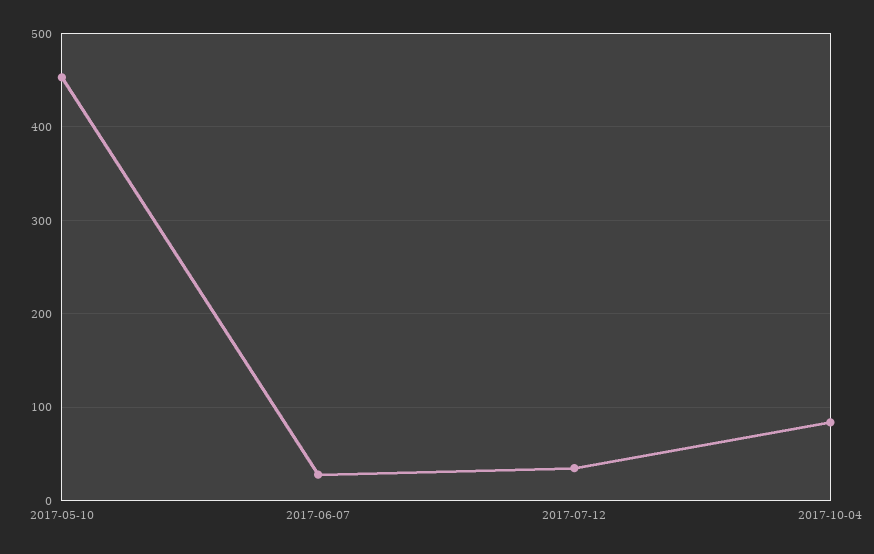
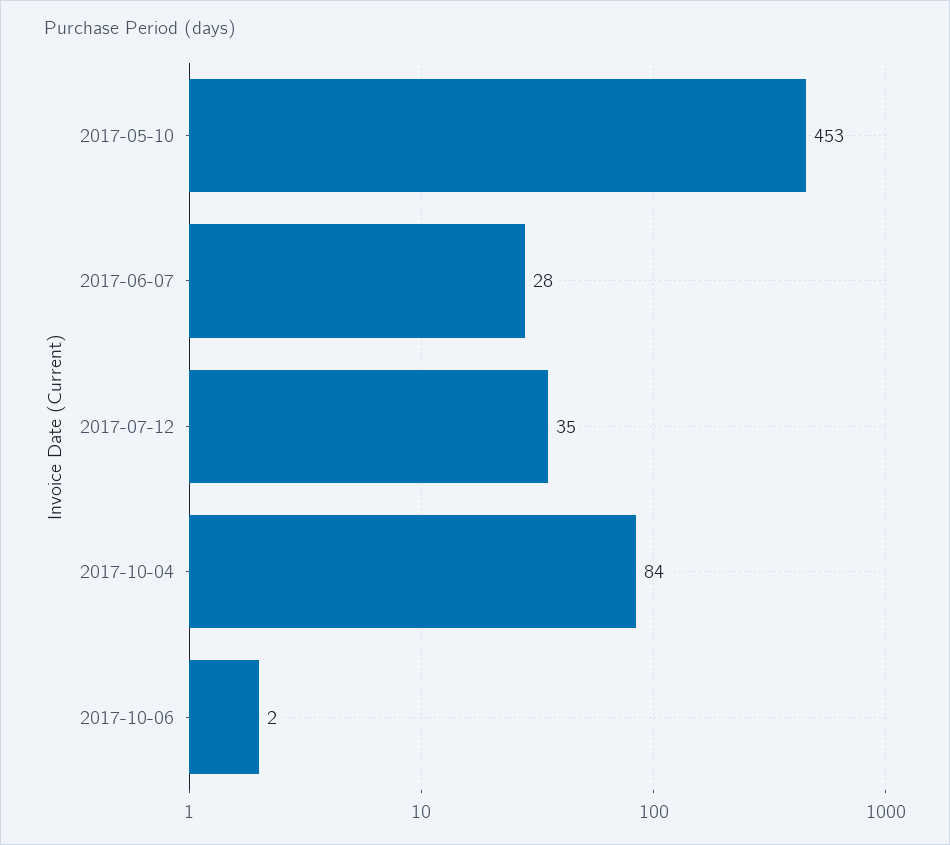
2017-10-06: none -> 2

